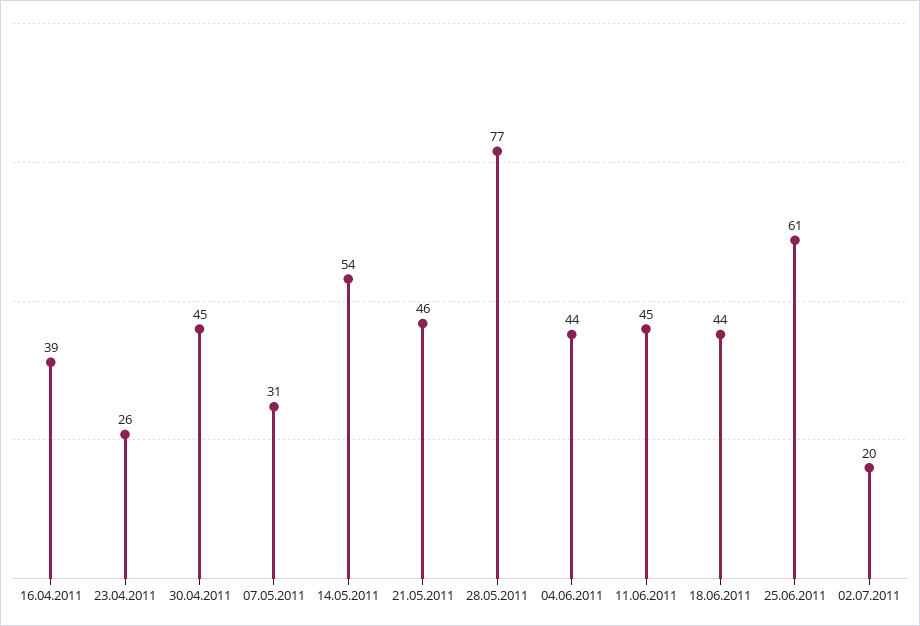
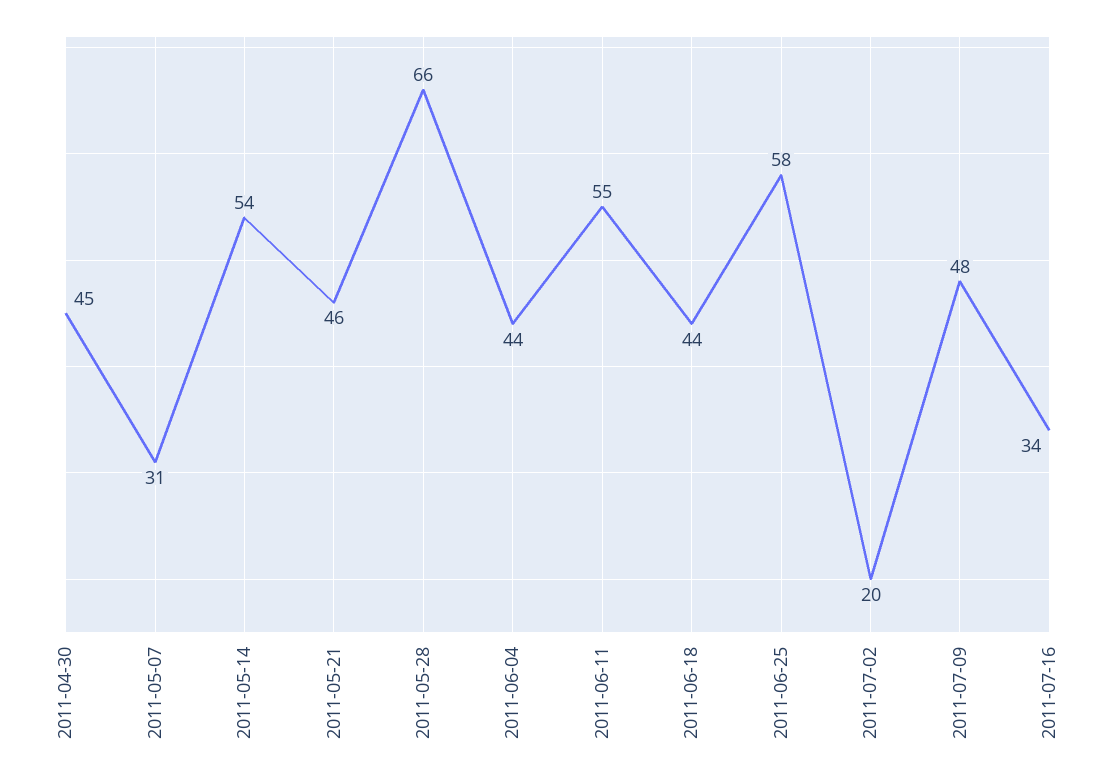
16.04.2011: 39 -> none
23.04.2011: 26 -> none
28.05.2011: 77 -> 66
11.06.2011: 45 -> 55
25.06.2011: 61 -> 58
2011-07-09: none -> 48
2011-07-16: none -> 34

